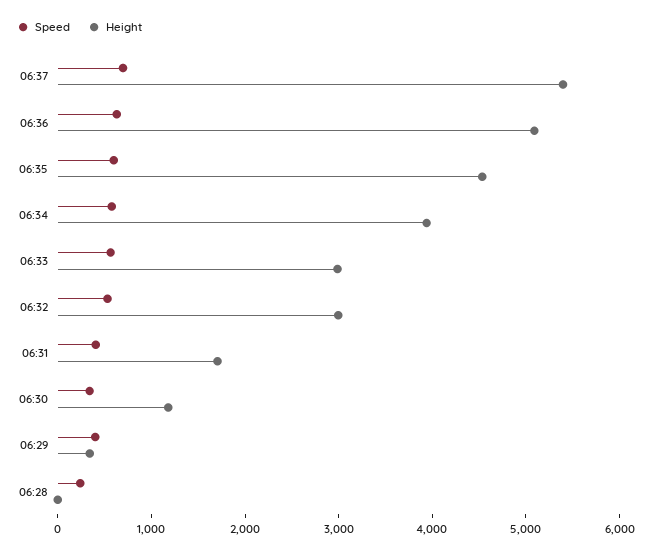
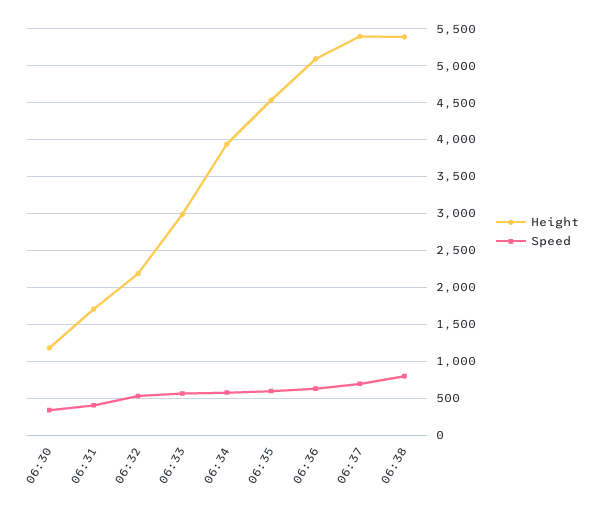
Height, 06:32: 3000 -> 2200
Speed, 06:29: 400 -> none
Height, 06:29: 400 -> none
Speed, 06:28: 200 -> none
Height, 06:28: 0 -> none
Height, 06:38: none -> 5400
Speed, 06:38: none -> 800

